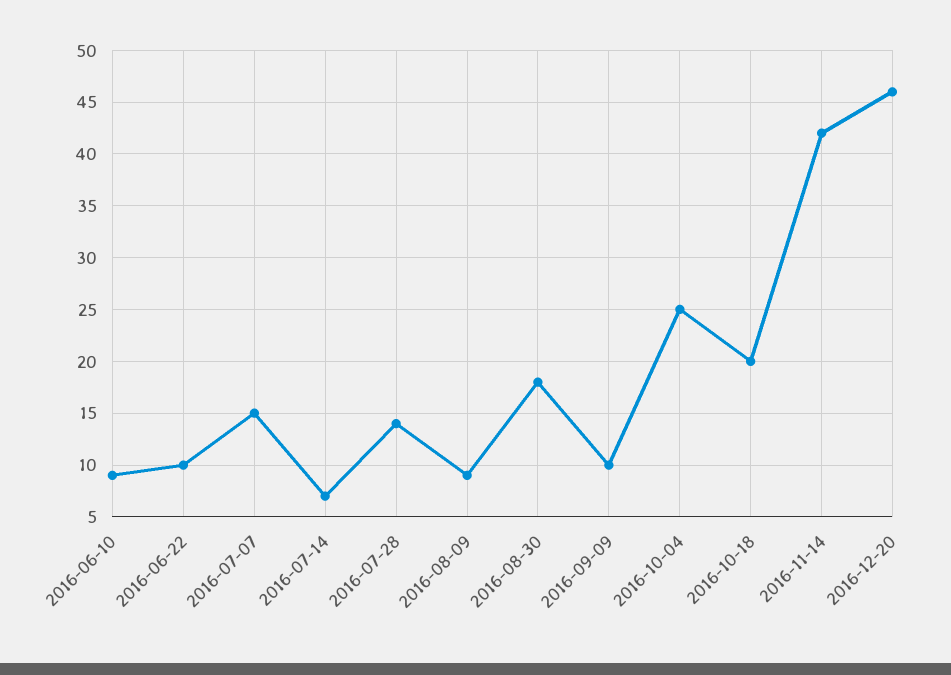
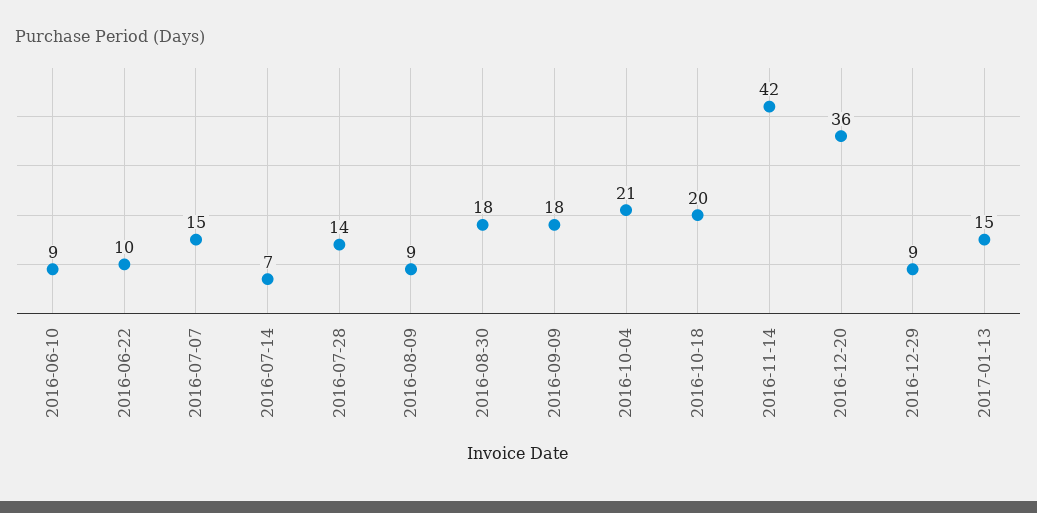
2016-09-09: 10 -> 18
2016-10-04: 25 -> 21
2016-12-20: 46 -> 36
2016-12-29: none -> 9
2017-01-13: none -> 15

